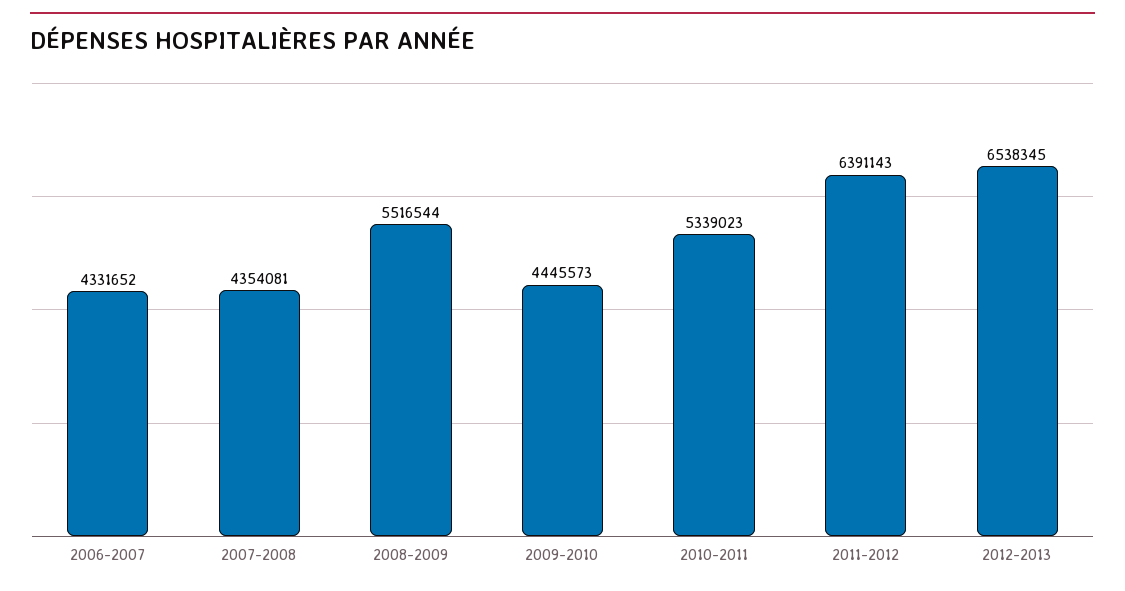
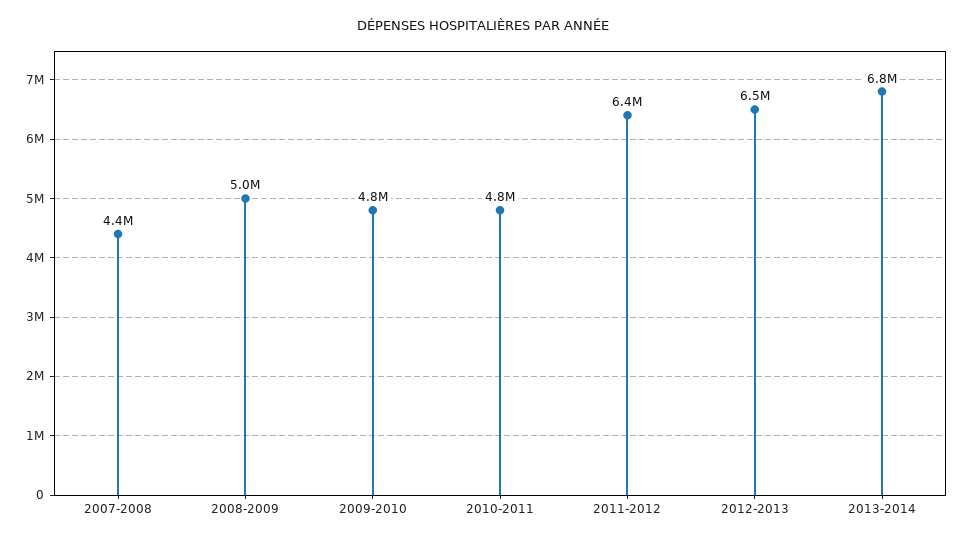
2006-2007: 4331652 -> none
2008-2009: 5516544 -> 5000000
2009-2010: 4445573 -> 4800000
2010-2011: 5339023 -> 4800000
2013-2014: none -> 6800000

